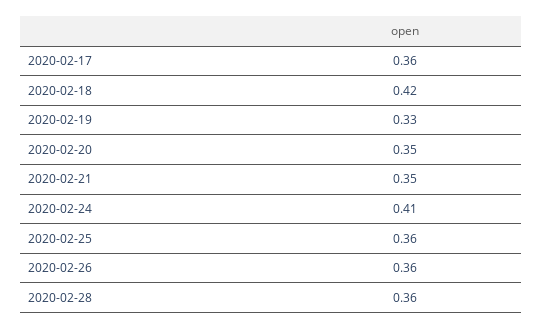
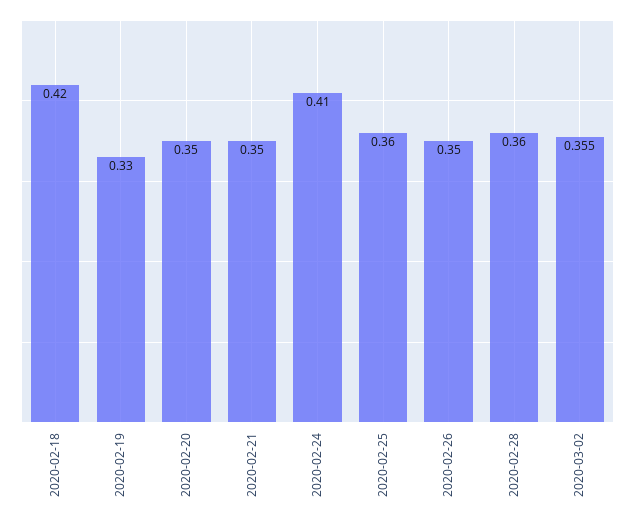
2020-02-17: 0.36 -> none
2020-02-26: 0.36 -> 0.35
2020-03-02: none -> 0.355

